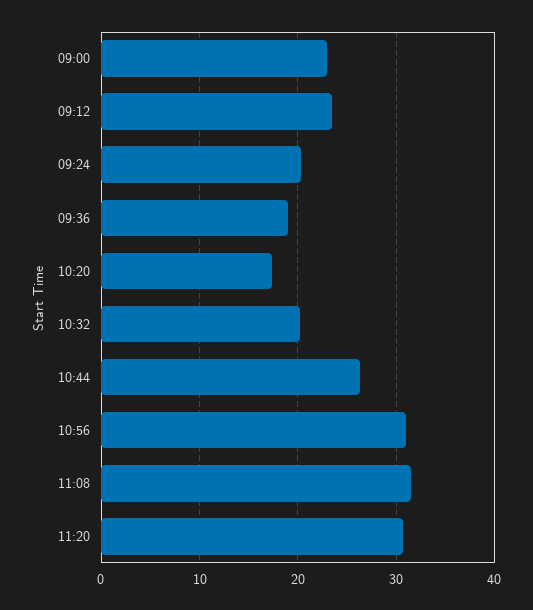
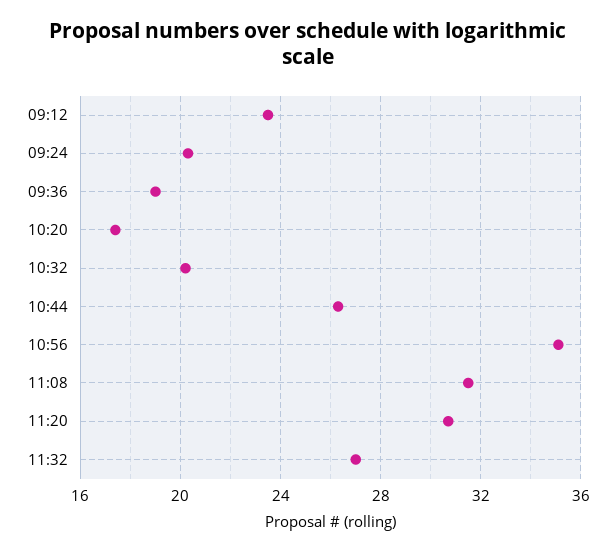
09:00: 23 -> none
10:56: 31 -> 35
11:32: none -> 27

